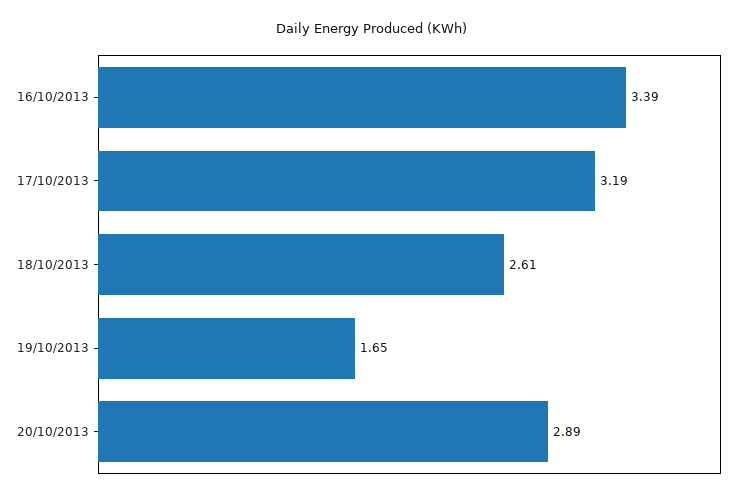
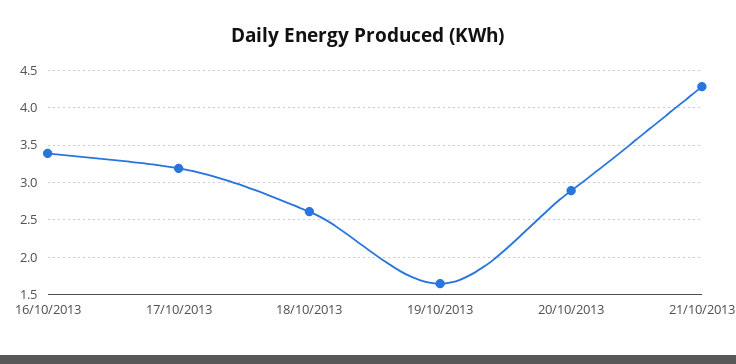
21/10/2013: none -> 4.3

